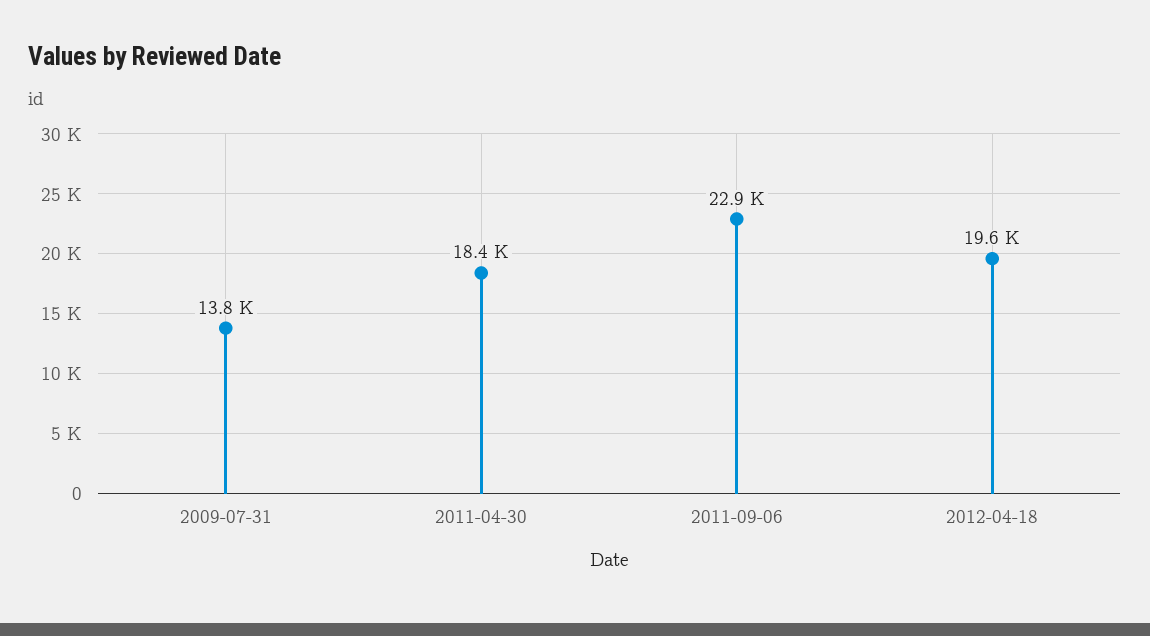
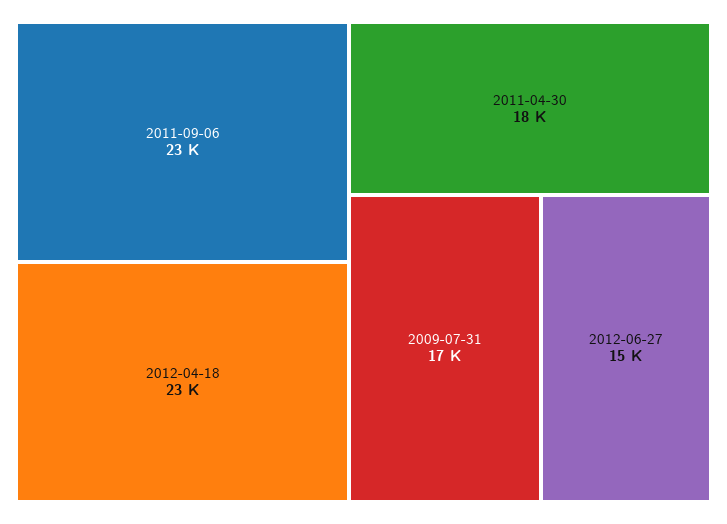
2009-07-31: 13800 -> 17000
2012-04-18: 19600 -> 23000
2012-06-27: none -> 15000

